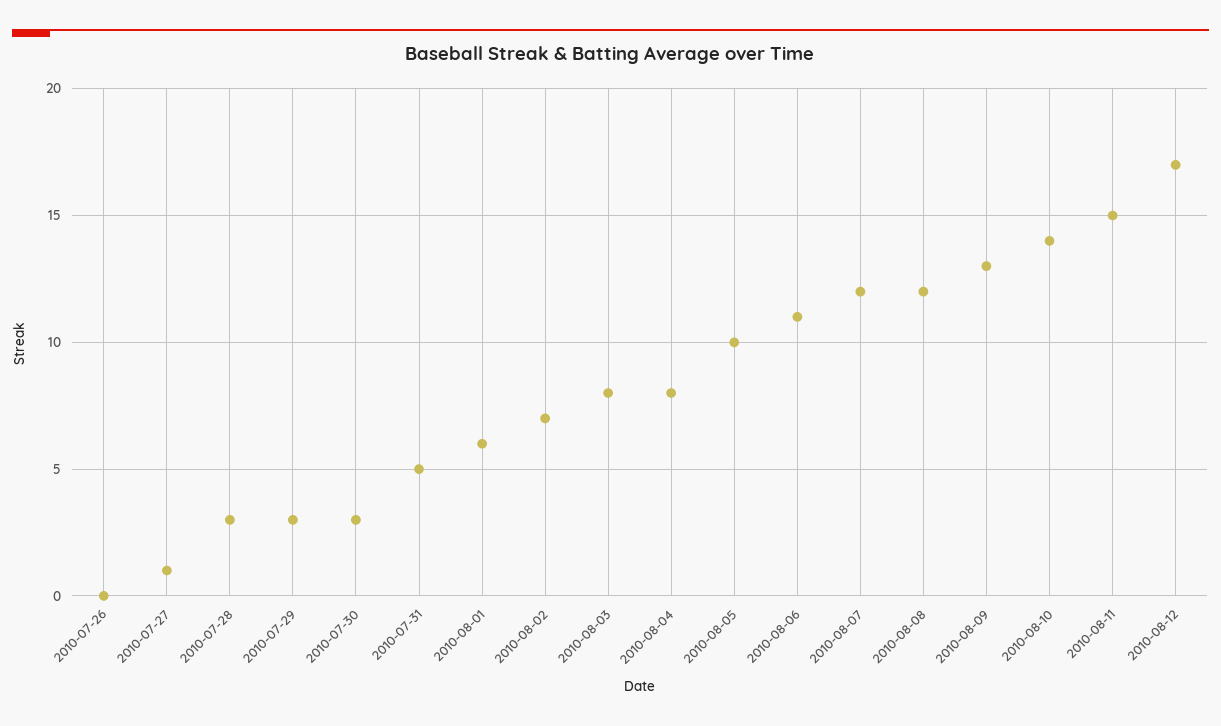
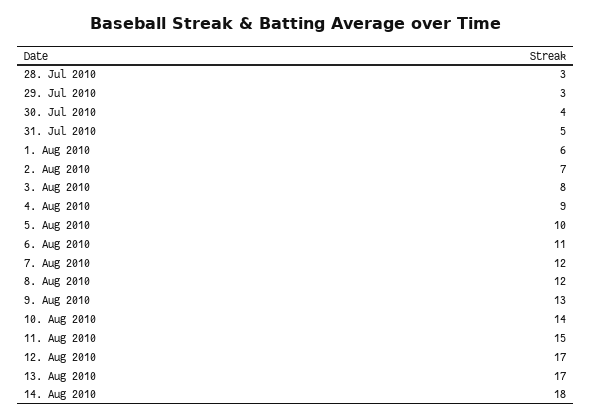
2010-07-26: 0 -> none
2010-07-27: 1 -> none
2010-07-30: 3 -> 4
2010-08-04: 8 -> 9
13. Aug 2010: none -> 17
14. Aug 2010: none -> 18

